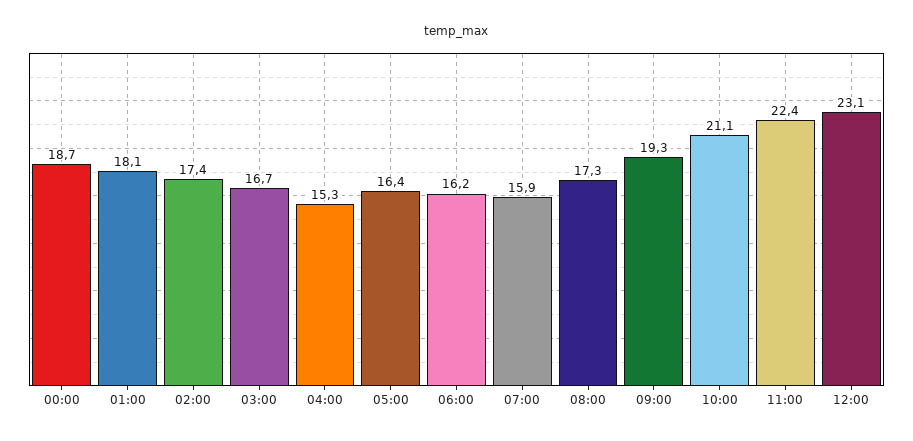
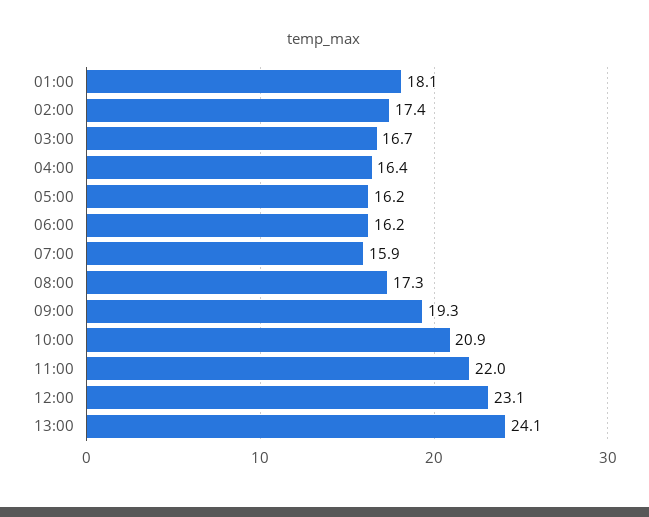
00:00: 18.7 -> none
04:00: 15.3 -> 16.4
05:00: 16.4 -> 16.2
10:00: 21.1 -> 20.9
11:00: 22.4 -> 22
13:00: none -> 24.1

